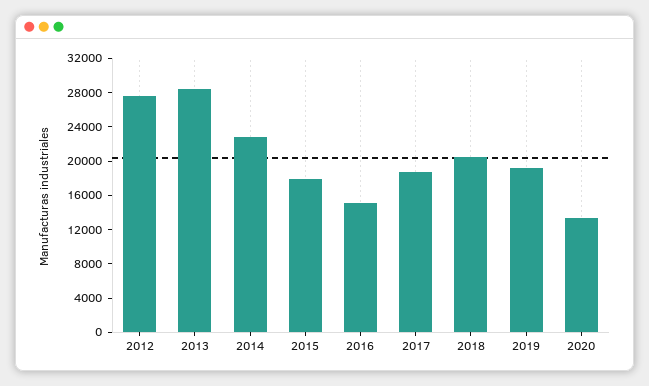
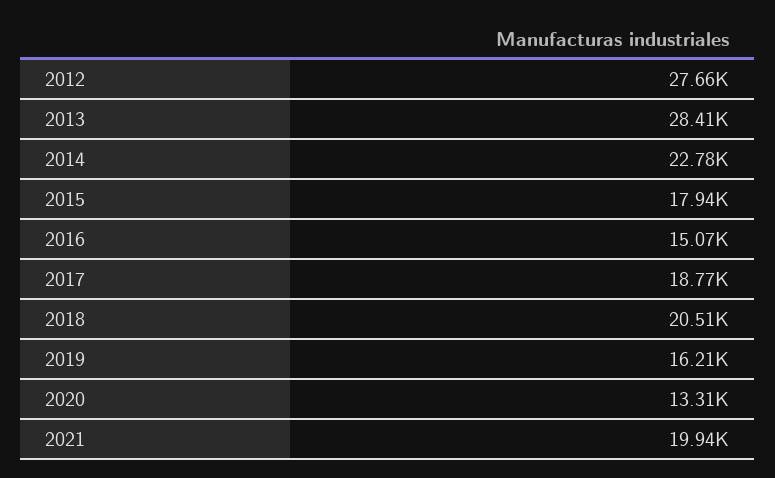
2019: 19000 -> 16210
2021: none -> 19940

